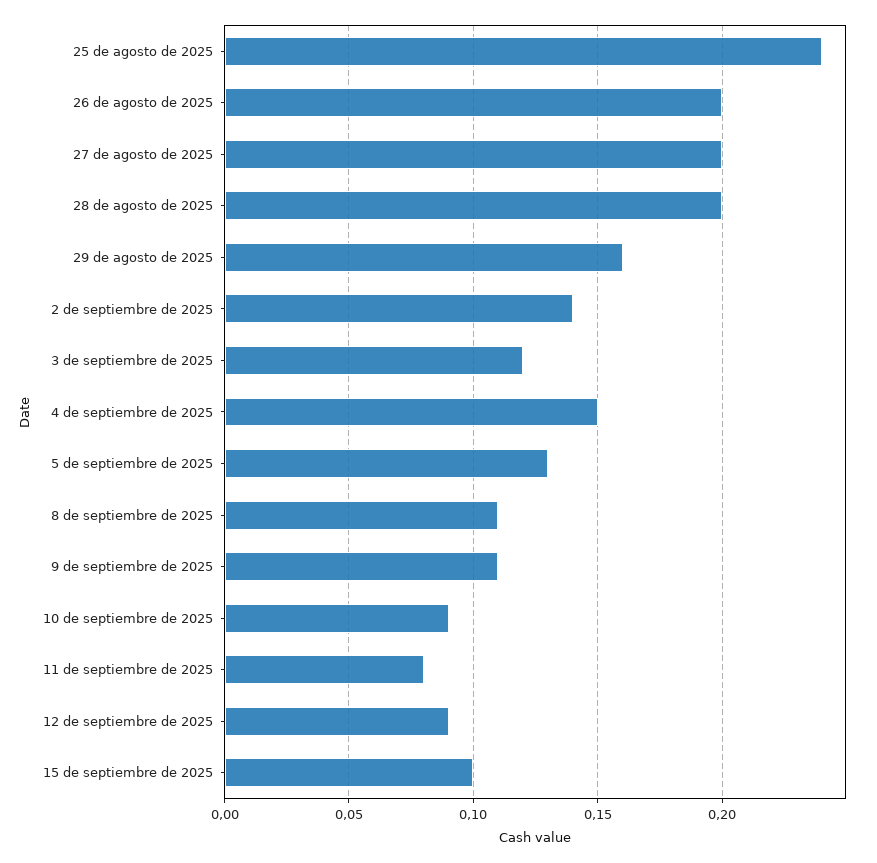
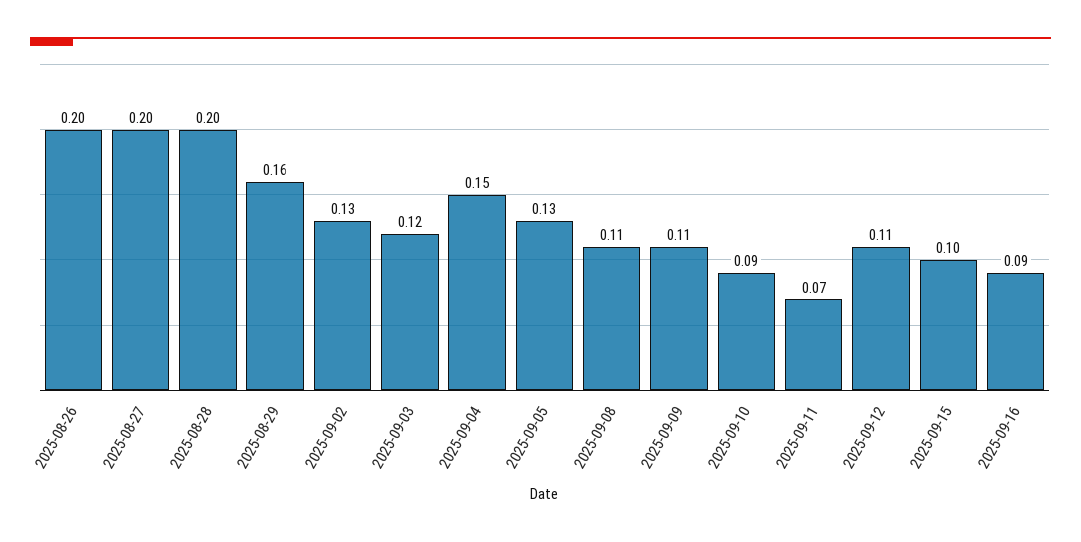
25 de agosto de 2025: 0.24 -> none
2 de septiembre de 2025: 0.14 -> 0.13
11 de septiembre de 2025: 0.08 -> 0.07
12 de septiembre de 2025: 0.09 -> 0.11
2025-09-16: none -> 0.09

